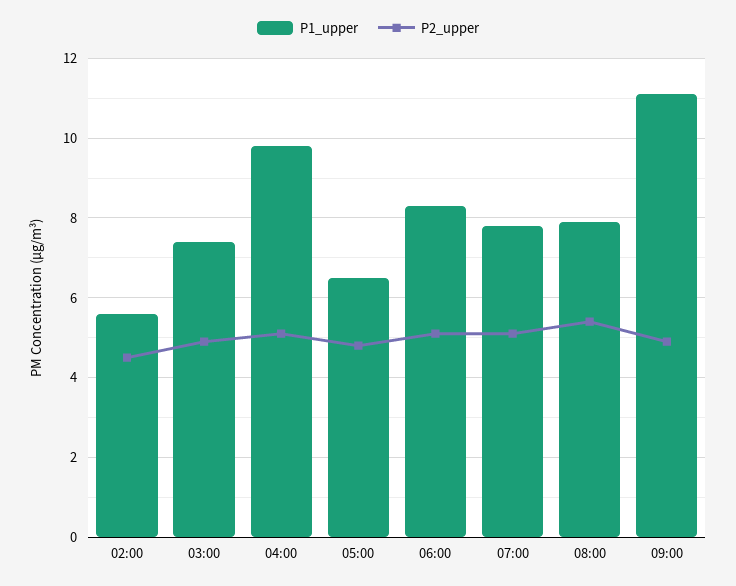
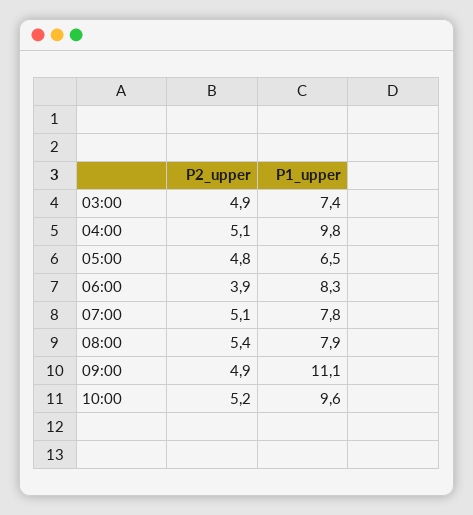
P1_upper, 02:00: 5.5 -> none
P2_upper, 02:00: 4.5 -> none
P2_upper, 06:00: 5 -> 3.9
P2_upper, 10:00: none -> 5.2
P1_upper, 10:00: none -> 9.6

